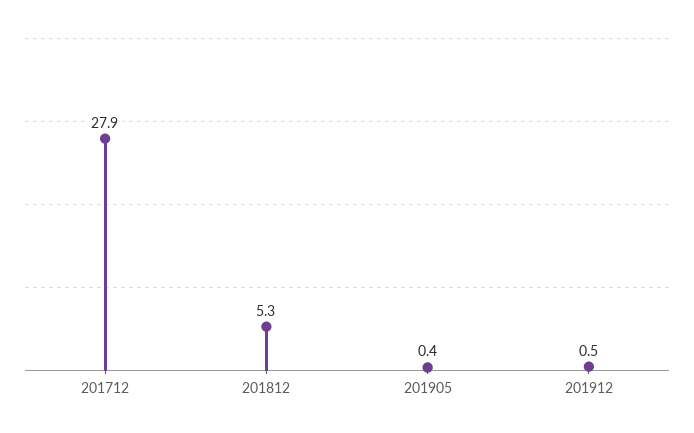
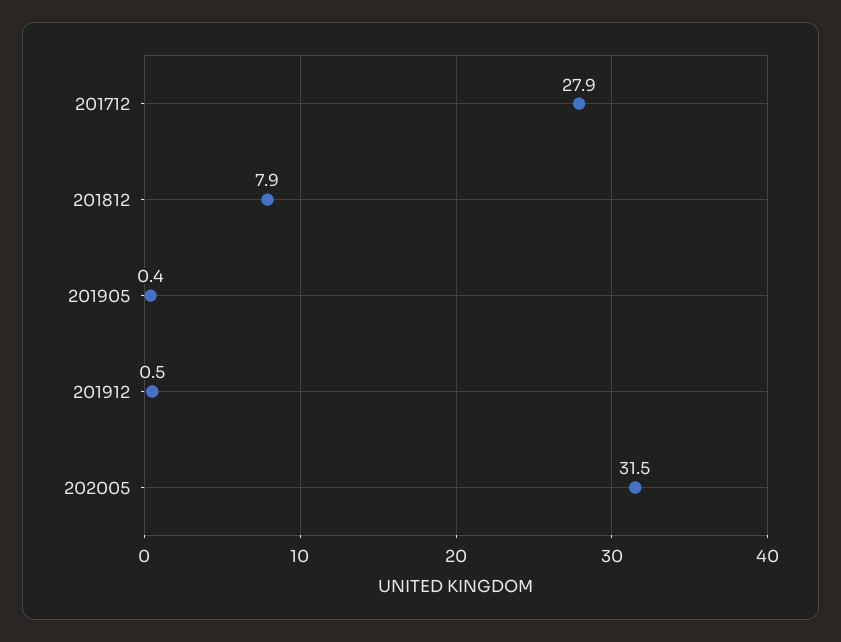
201812: 5.3 -> 7.9
202005: none -> 31.5

